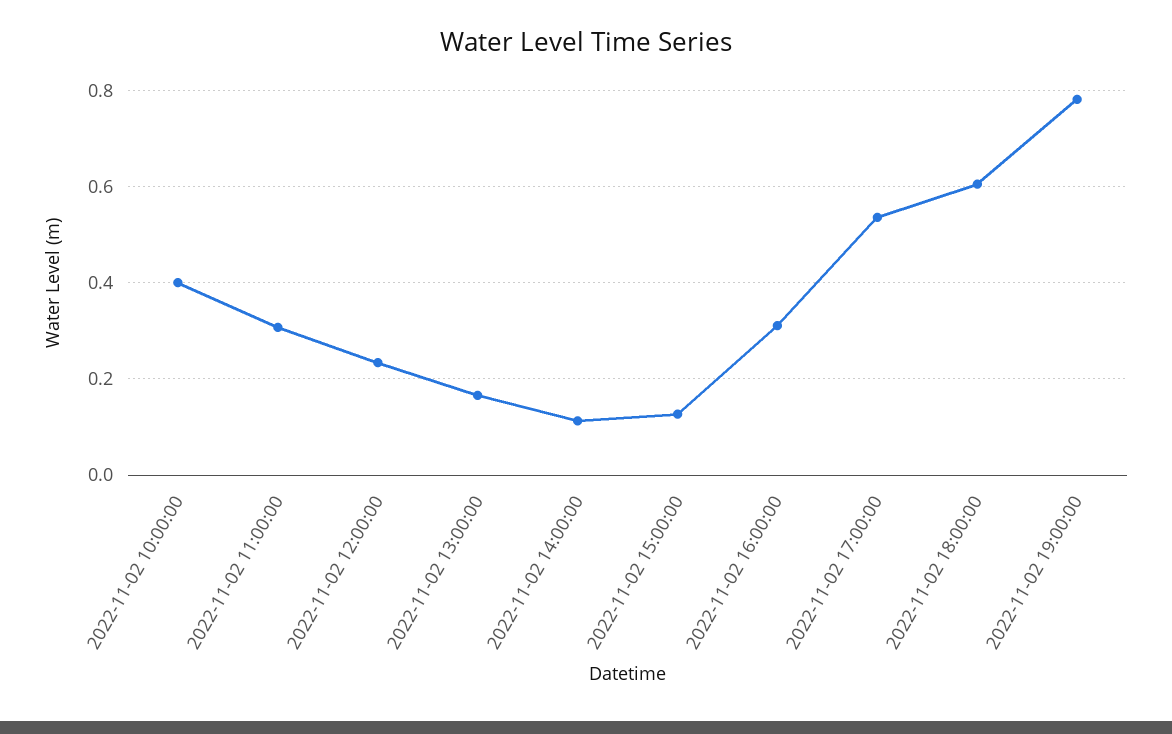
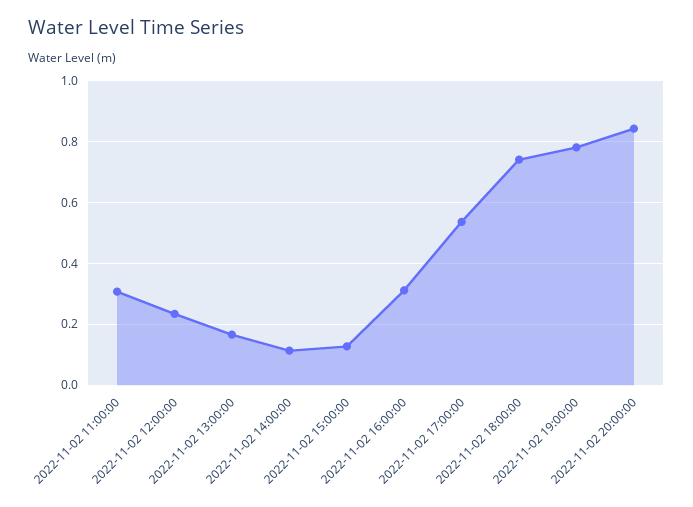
2022-11-02 10:00:00: 0.4 -> none
2022-11-02 18:00:00: 0.6 -> 0.74
2022-11-02 20:00:00: none -> 0.84

